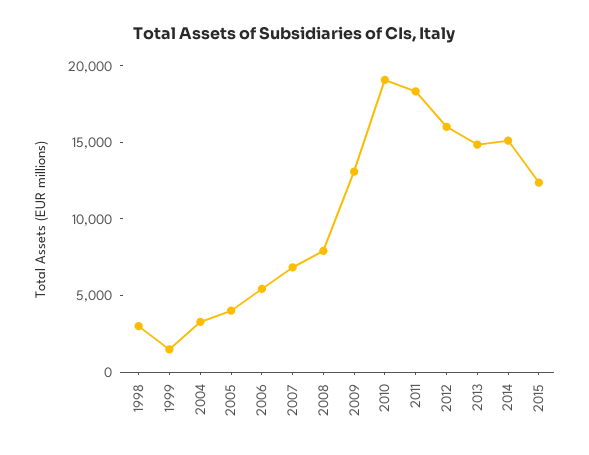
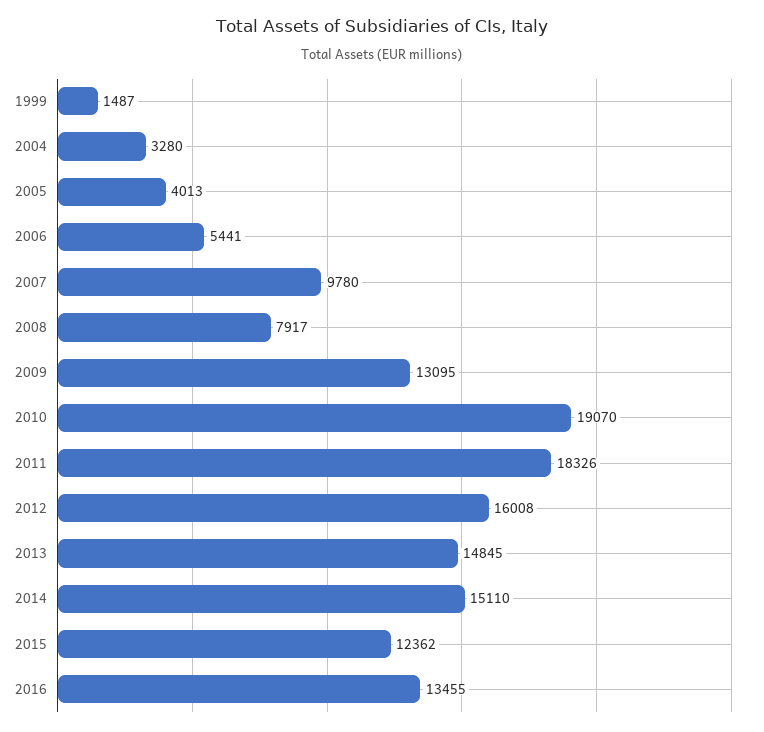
1998: 3000 -> none
2007: 7000 -> 9780
2016: none -> 13455

